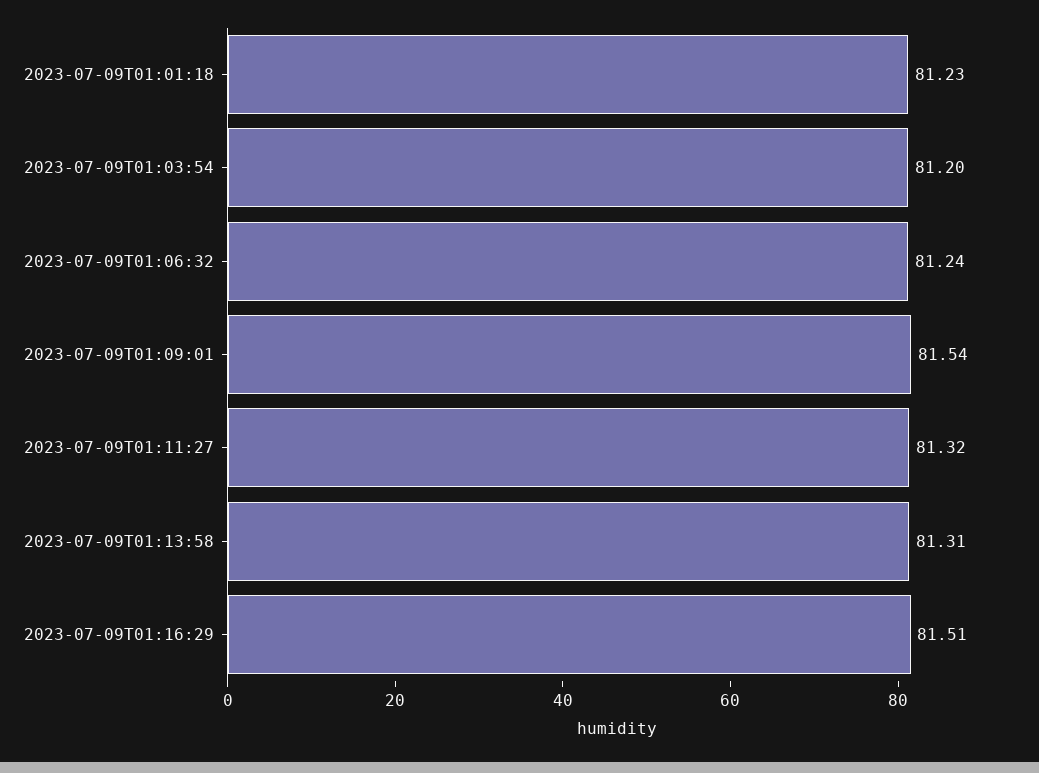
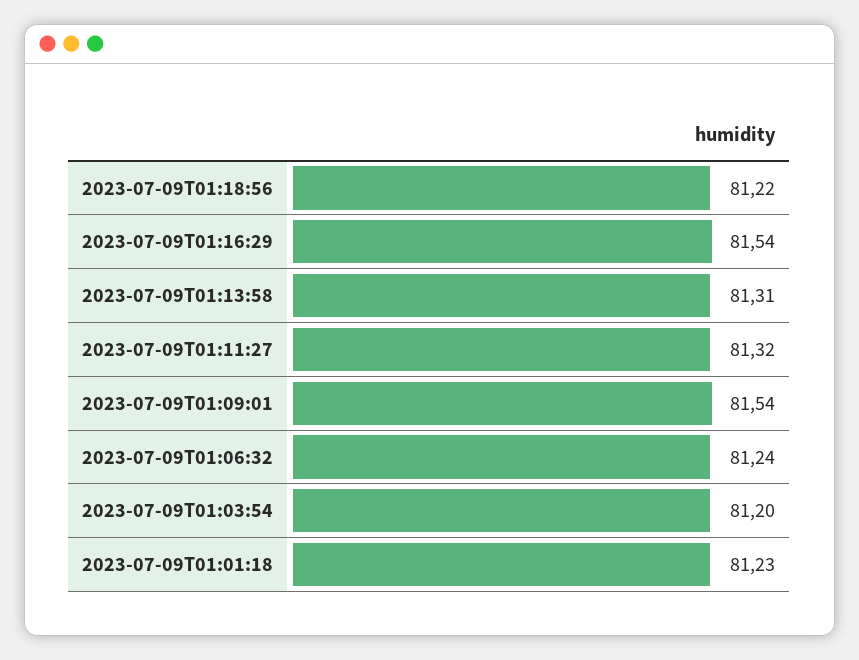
2023-07-09T01:16:29: 81.51 -> 81.54
2023-07-09T01:18:56: none -> 81.22

